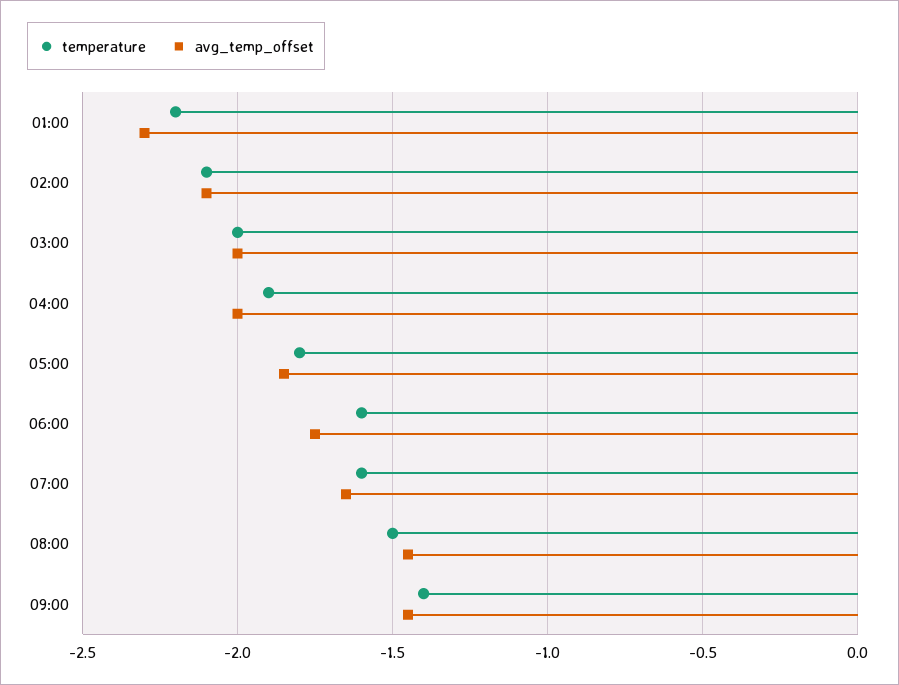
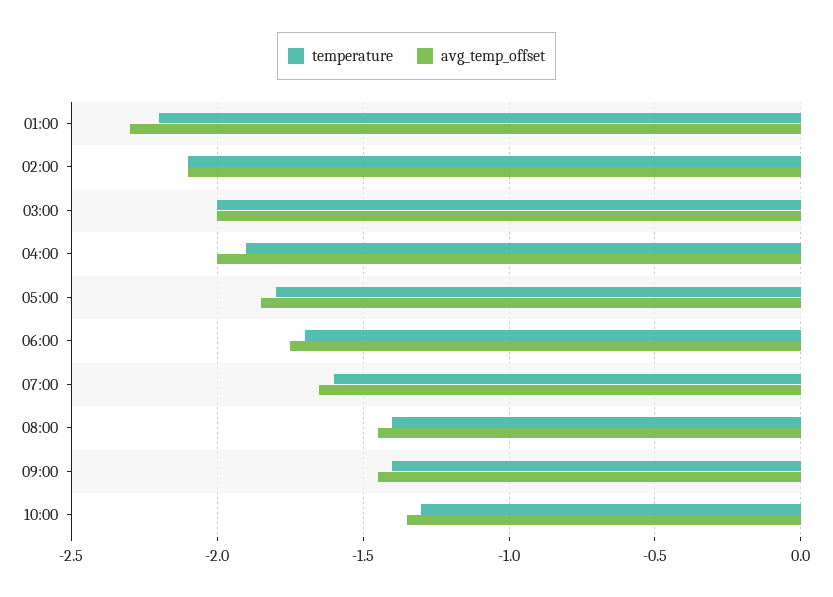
temperature, 06:00: -1.6 -> -1.7
temperature, 08:00: -1.5 -> -1.4
temperature, 10:00: none -> -1.3
avg_temp_offset, 10:00: none -> -1.35

